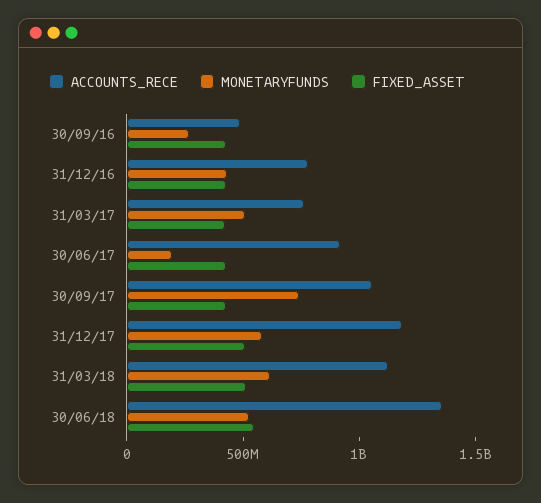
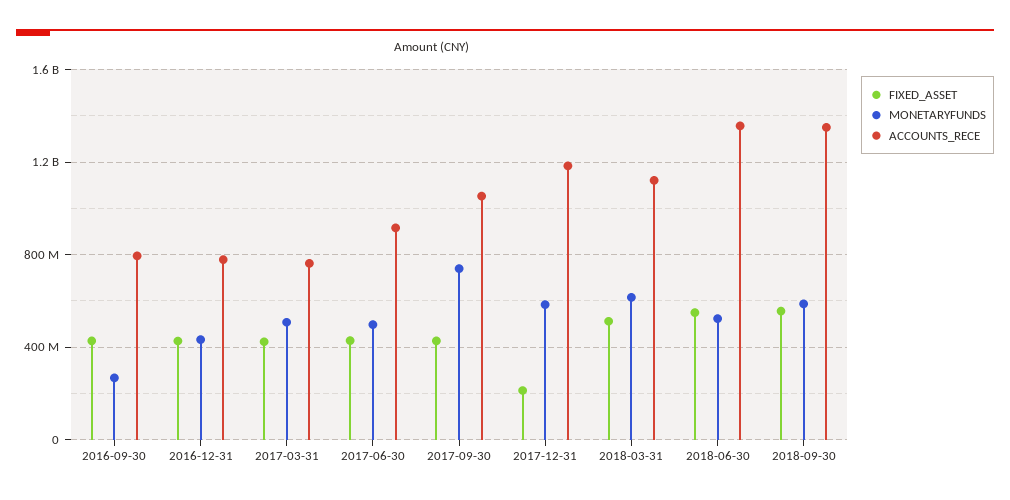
ACCOUNTS_RECE, 30/09/16: 500000000 -> 800000000
MONETARYFUNDS, 30/06/17: 200000000 -> 500000000
FIXED_ASSET, 31/12/17: 500000000 -> 200000000
FIXED_ASSET, 2018-09-30: none -> 550000000
MONETARYFUNDS, 2018-09-30: none -> 600000000
ACCOUNTS_RECE, 2018-09-30: none -> 1350000000

